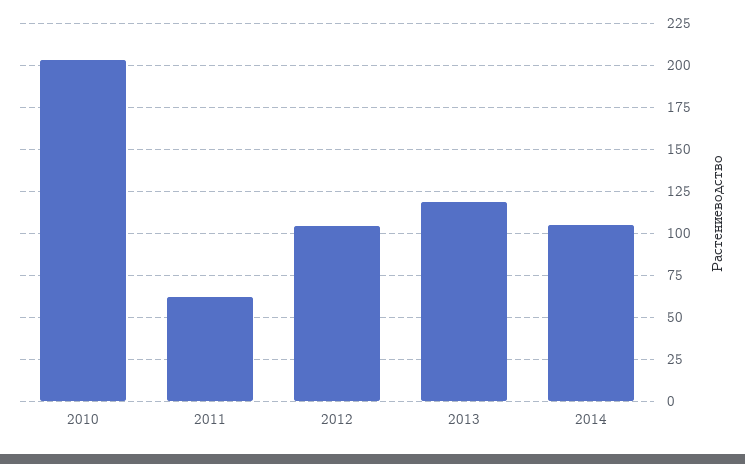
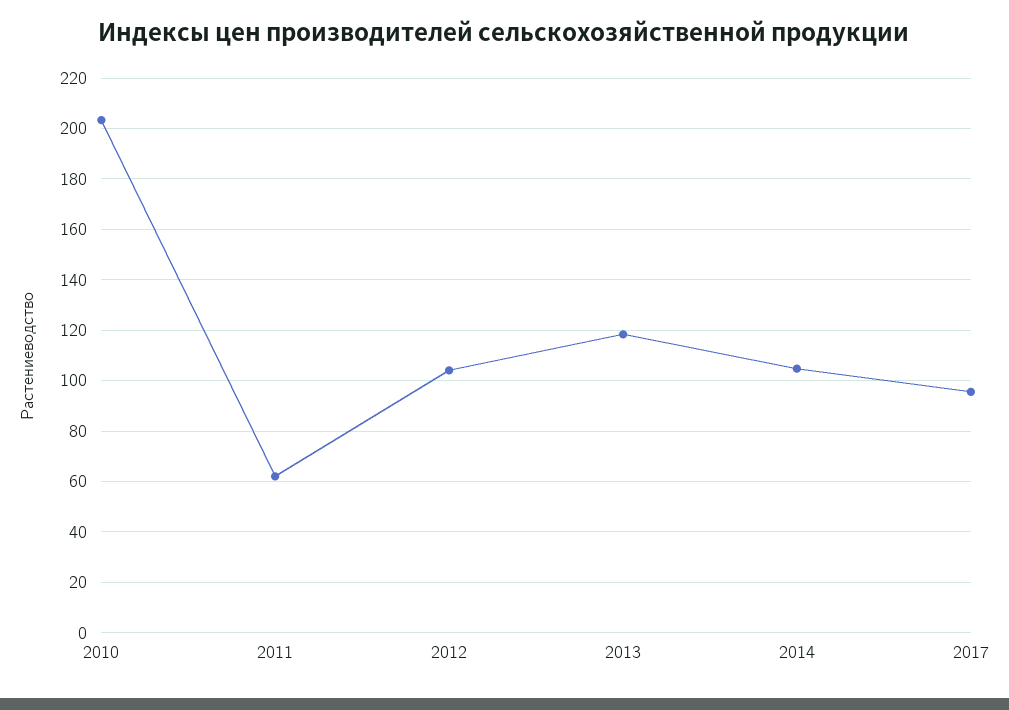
2017: none -> 95

